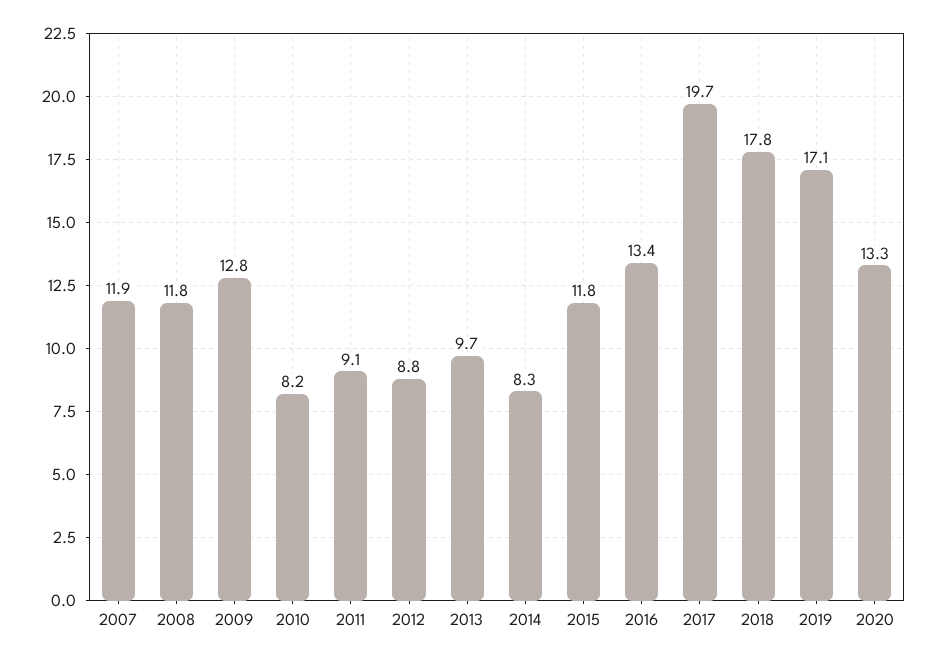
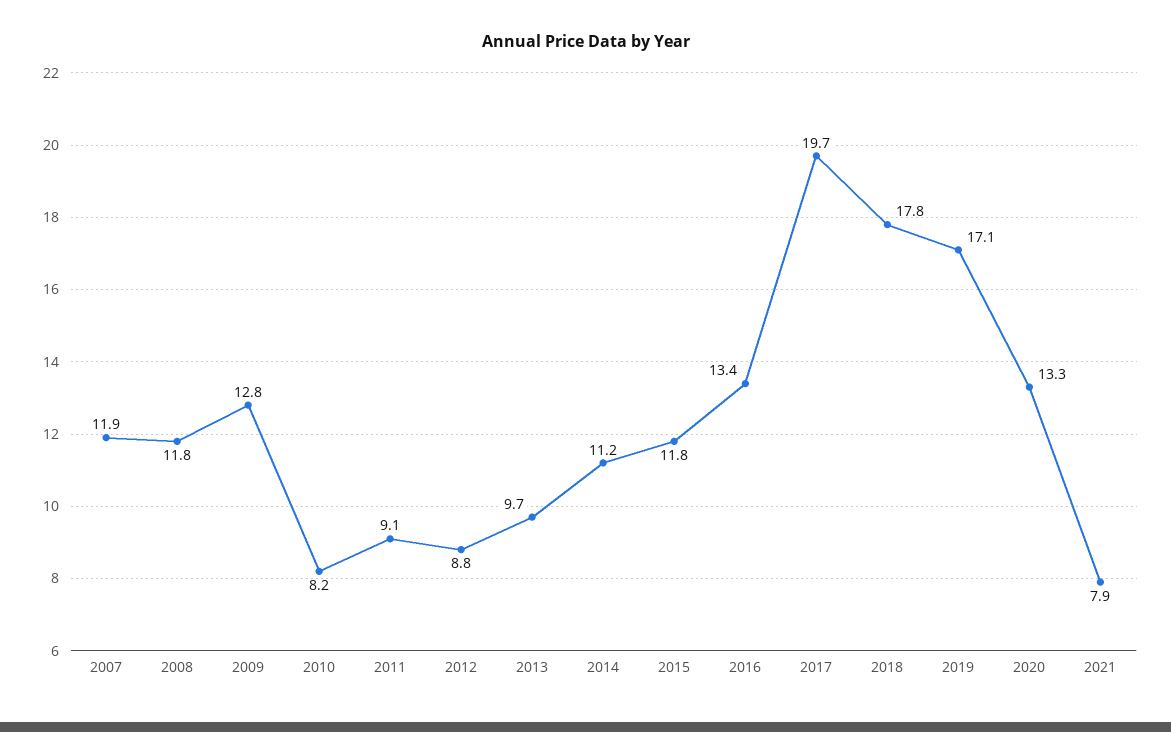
2014: 8.3 -> 11.2
2021: none -> 7.9

